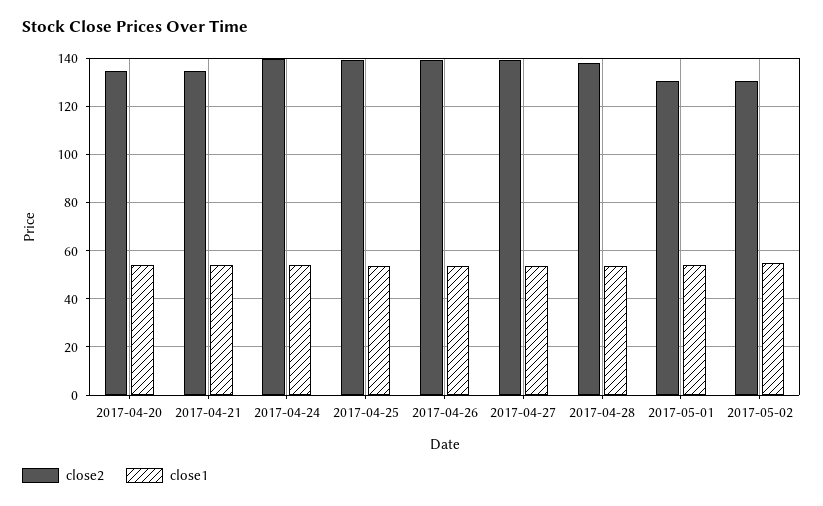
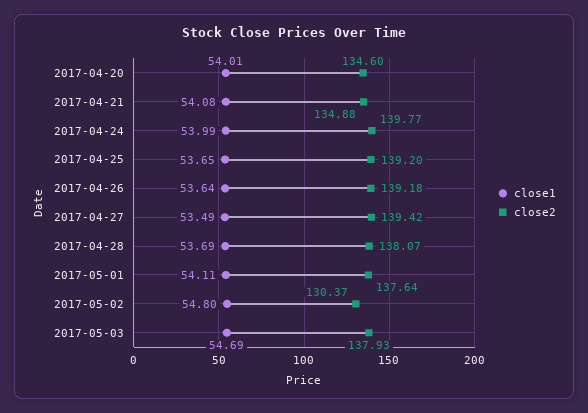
close2, 2017-05-01: 130 -> 137.64
close1, 2017-05-03: none -> 54.69
close2, 2017-05-03: none -> 137.93

